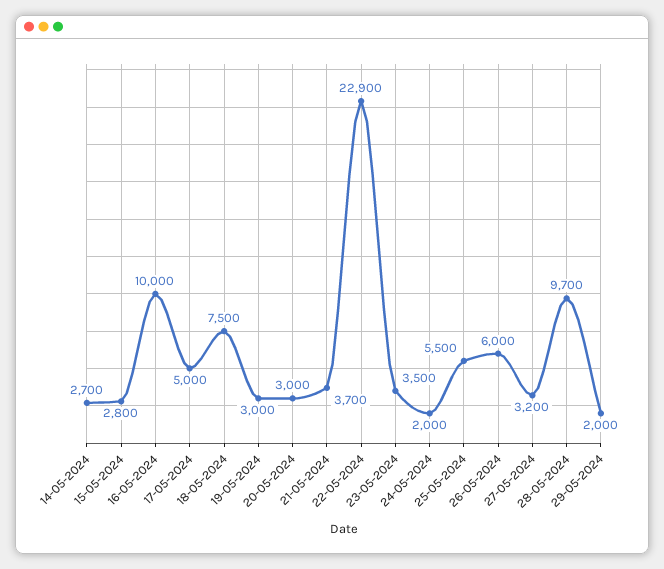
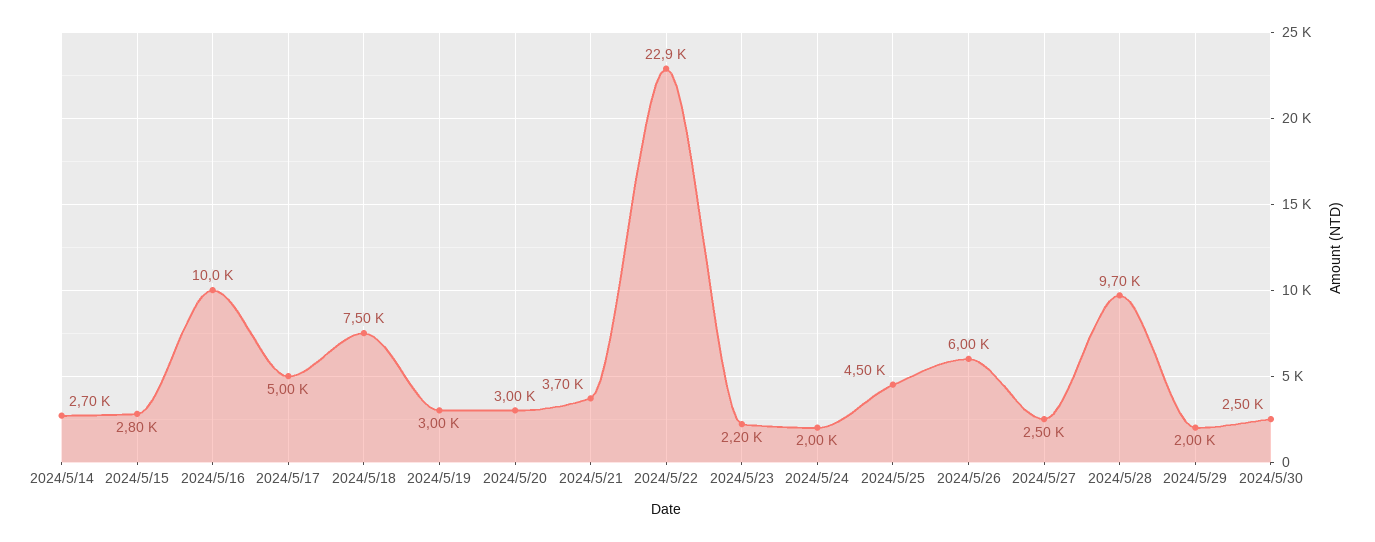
23-05-2024: 3500 -> 2200
25-05-2024: 5500 -> 4500
27-05-2024: 3200 -> 2500
2024/5/30: none -> 2500

